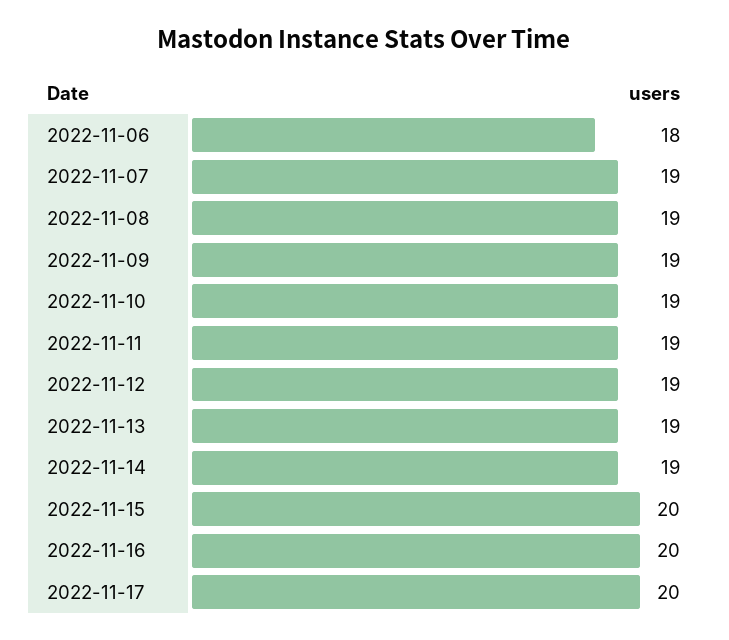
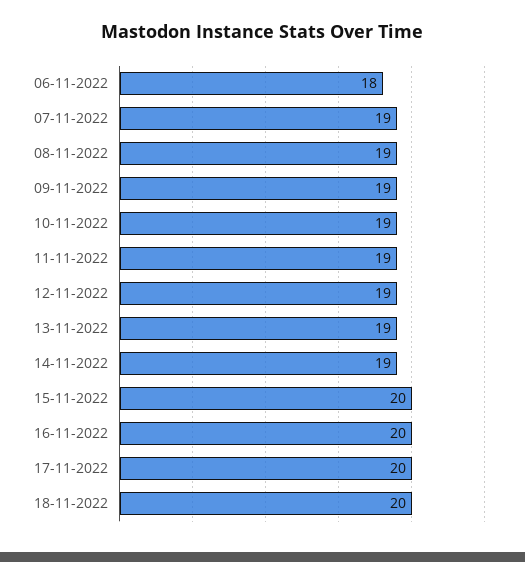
18-11-2022: none -> 20

